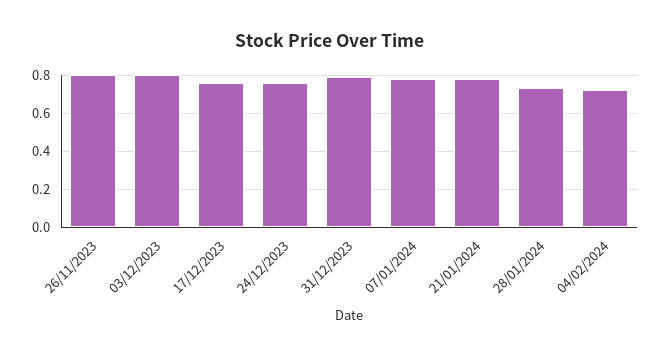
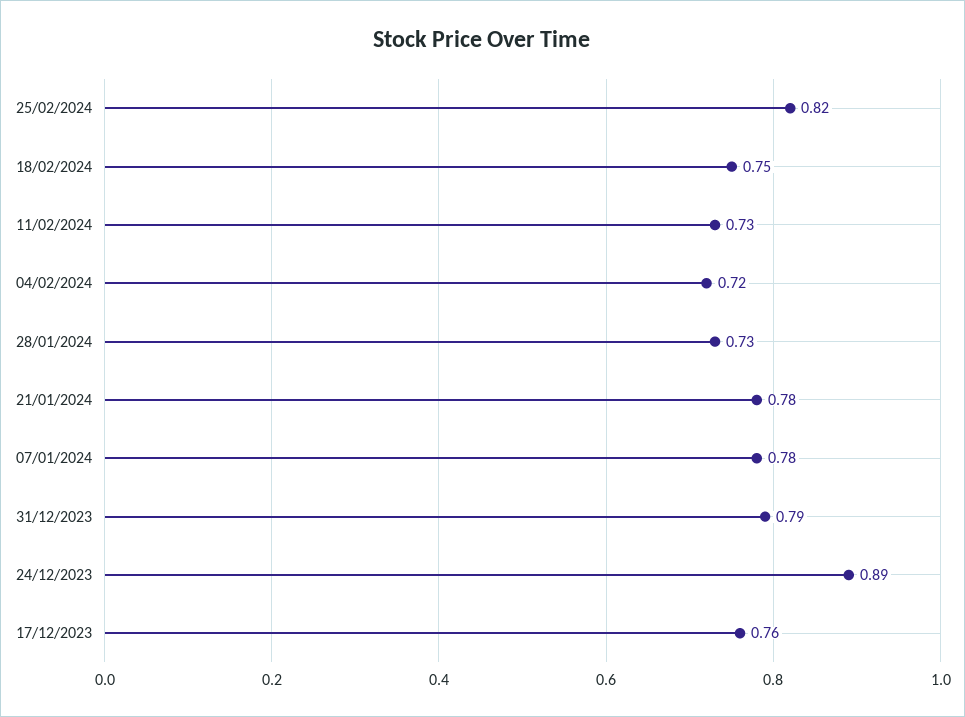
26/11/2023: 0.8 -> none
03/12/2023: 0.8 -> none
24/12/2023: 0.75 -> 0.89
25/02/2024: none -> 0.82
18/02/2024: none -> 0.75
11/02/2024: none -> 0.73

